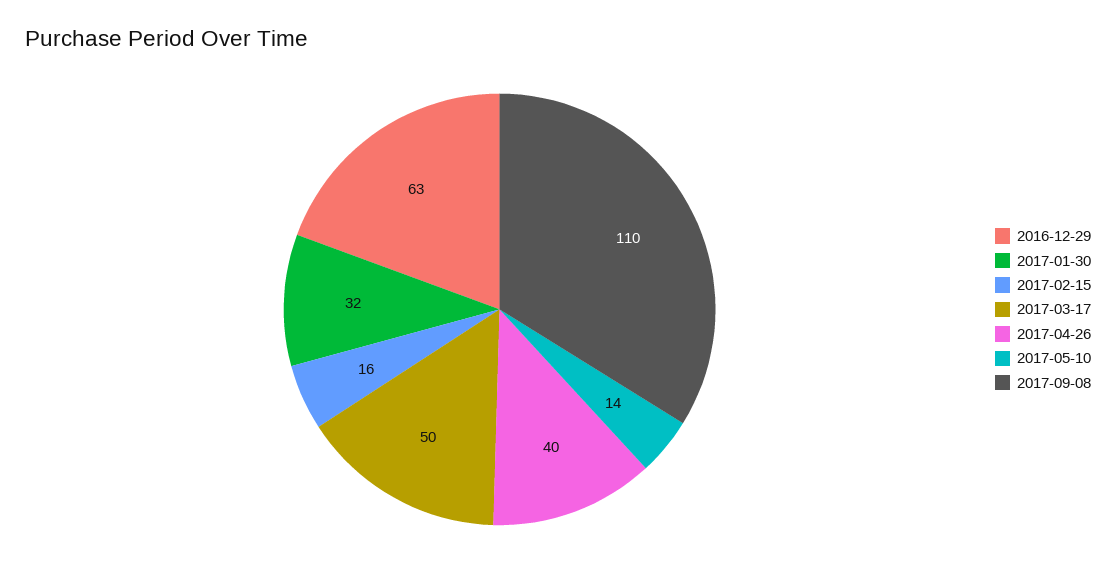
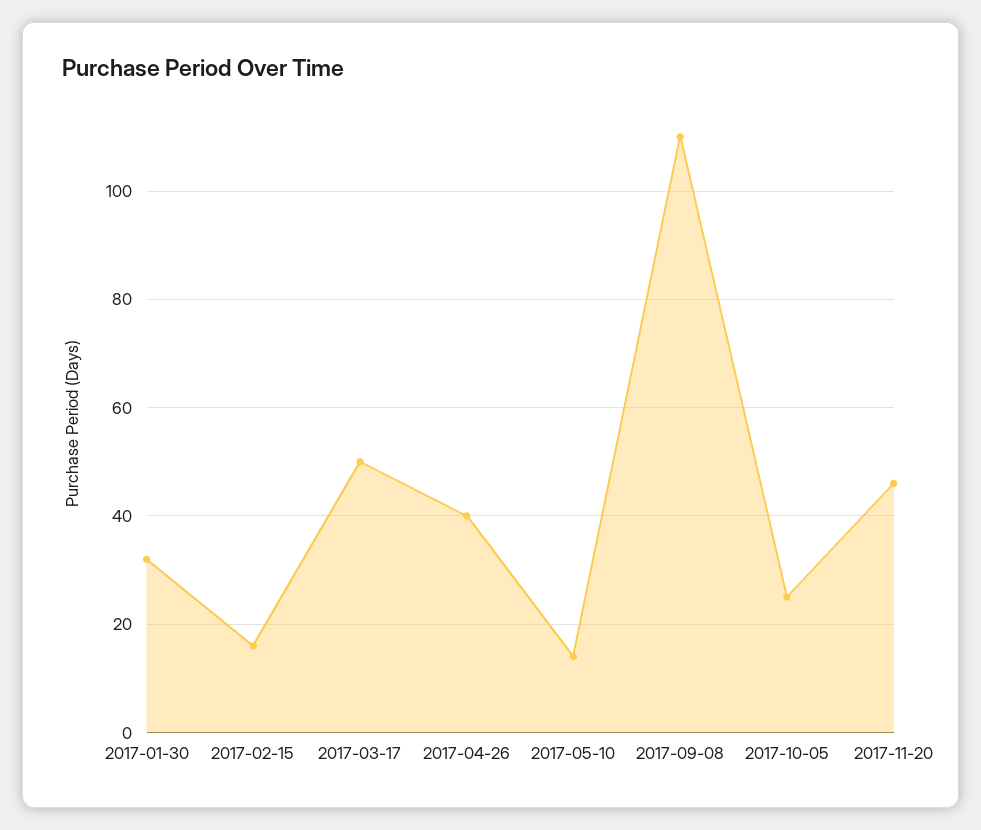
2016-12-29: 63 -> none
2017-10-05: none -> 25
2017-11-20: none -> 45

